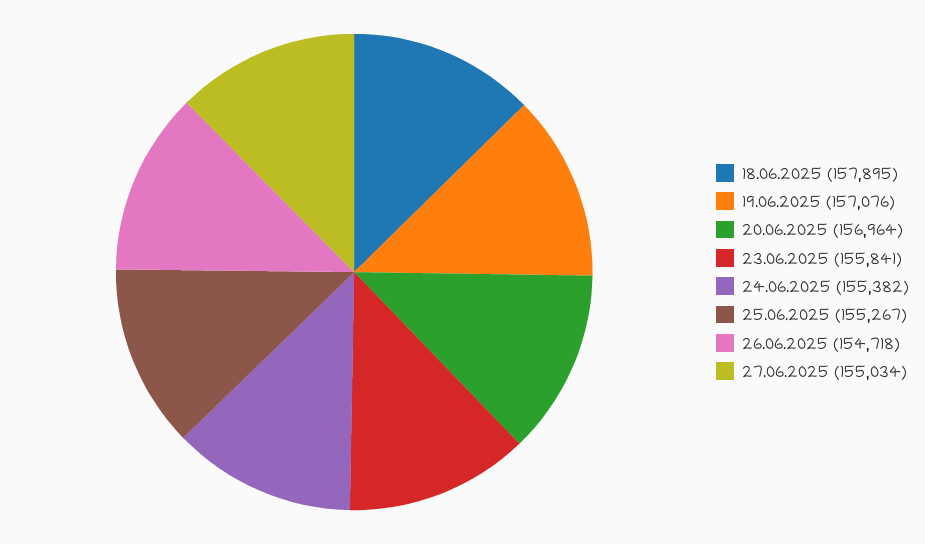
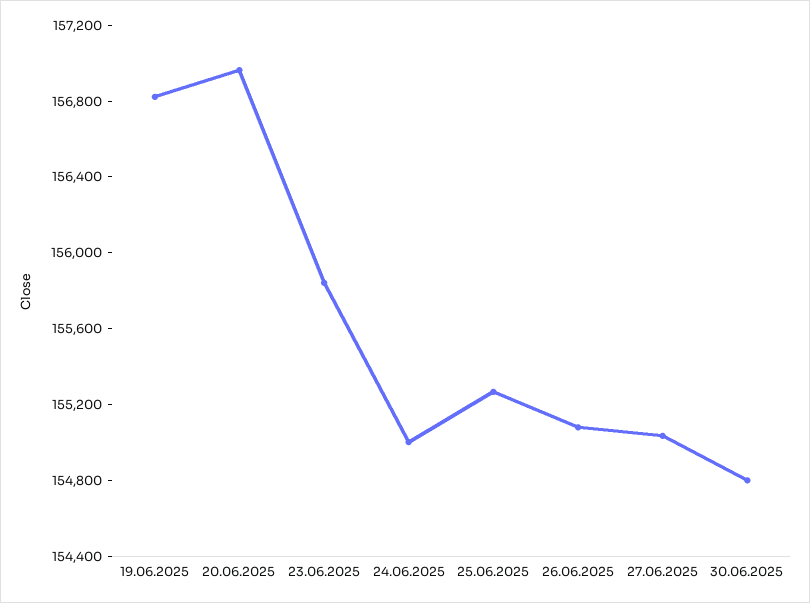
18.06.2025: 157895 -> none
19.06.2025: 157076 -> 156800
24.06.2025: 155382 -> 155000
26.06.2025: 154718 -> 155100
30.06.2025: none -> 154800

